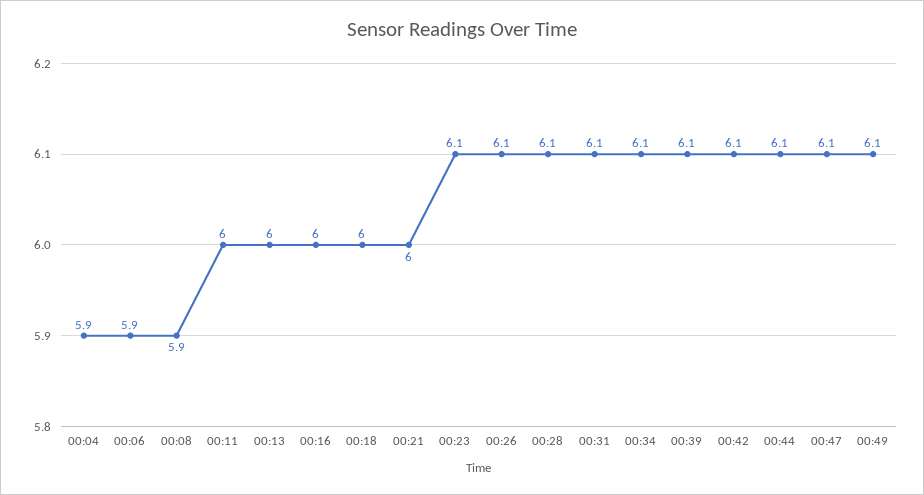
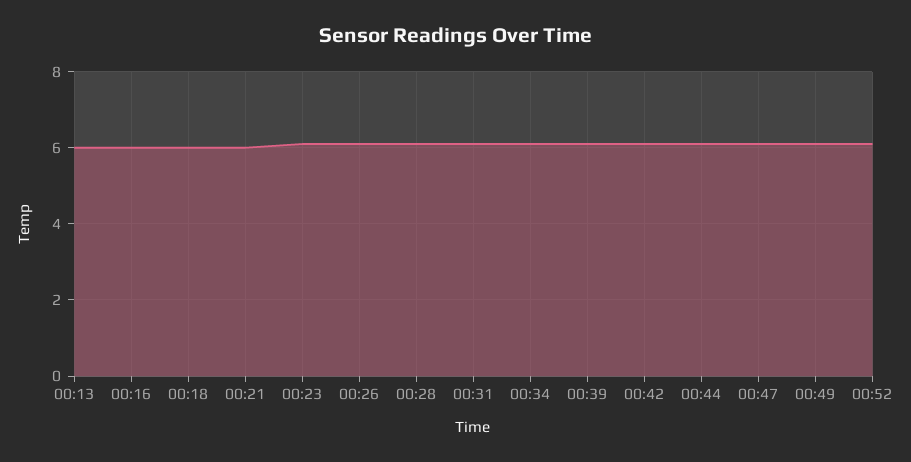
00:04: 5.9 -> none
00:06: 5.9 -> none
00:08: 5.9 -> none
00:11: 6 -> none
00:52: none -> 6

